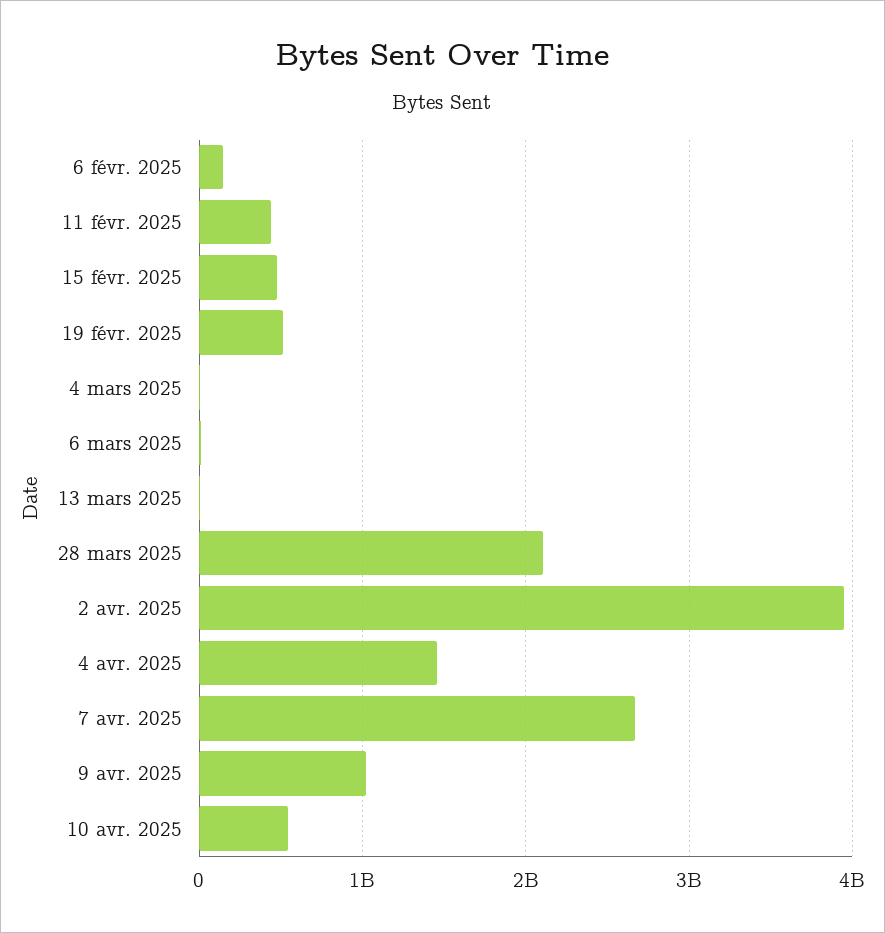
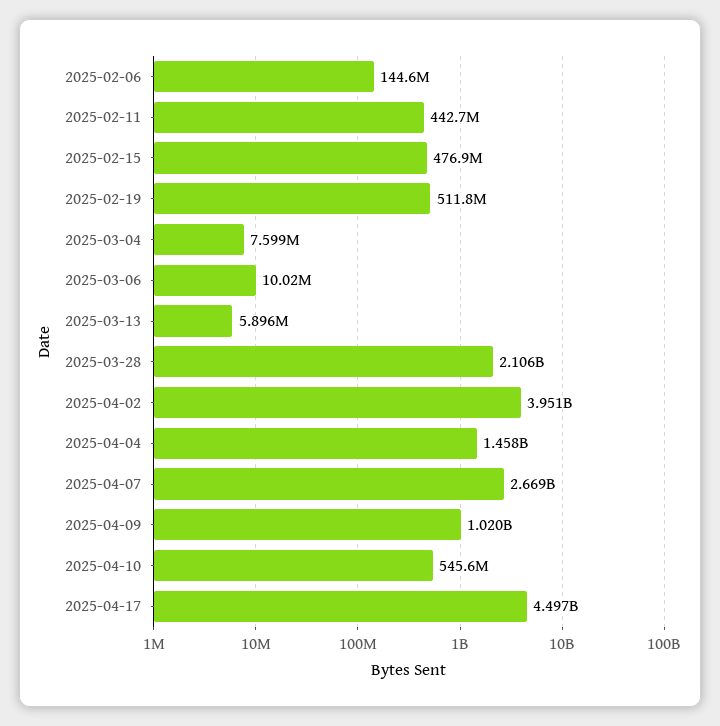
2025-04-17: none -> 4497000000

